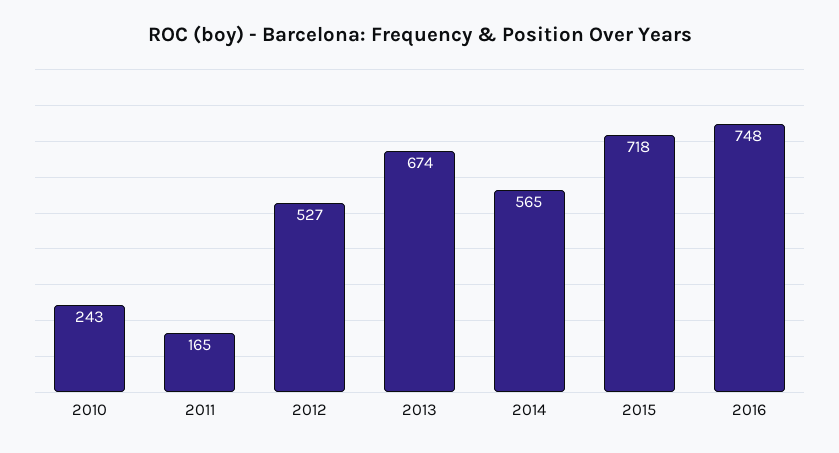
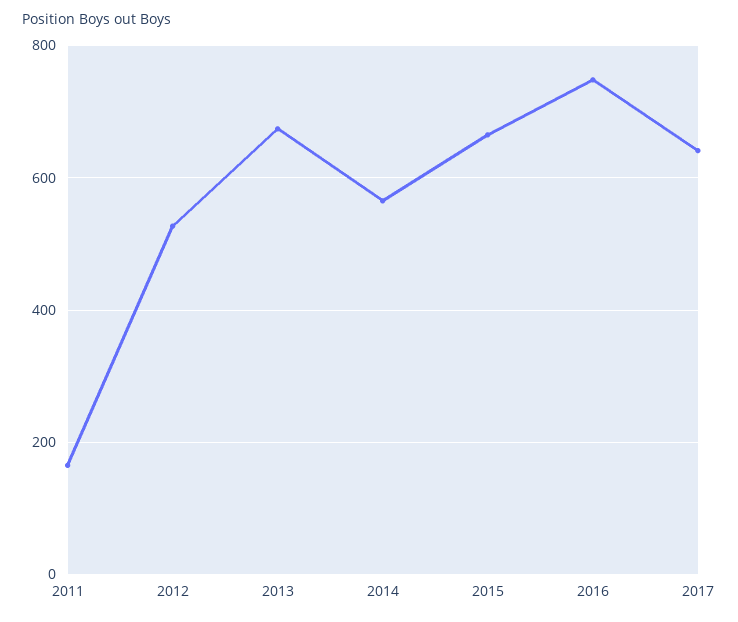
2010: 243 -> none
2015: 718 -> 660
2017: none -> 640

